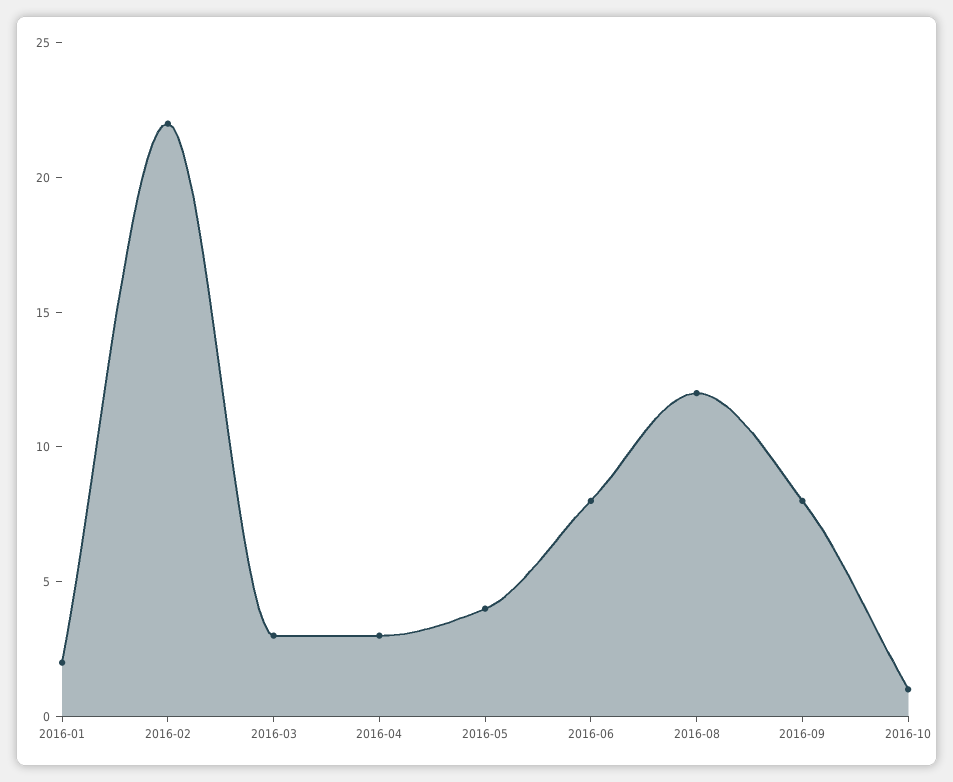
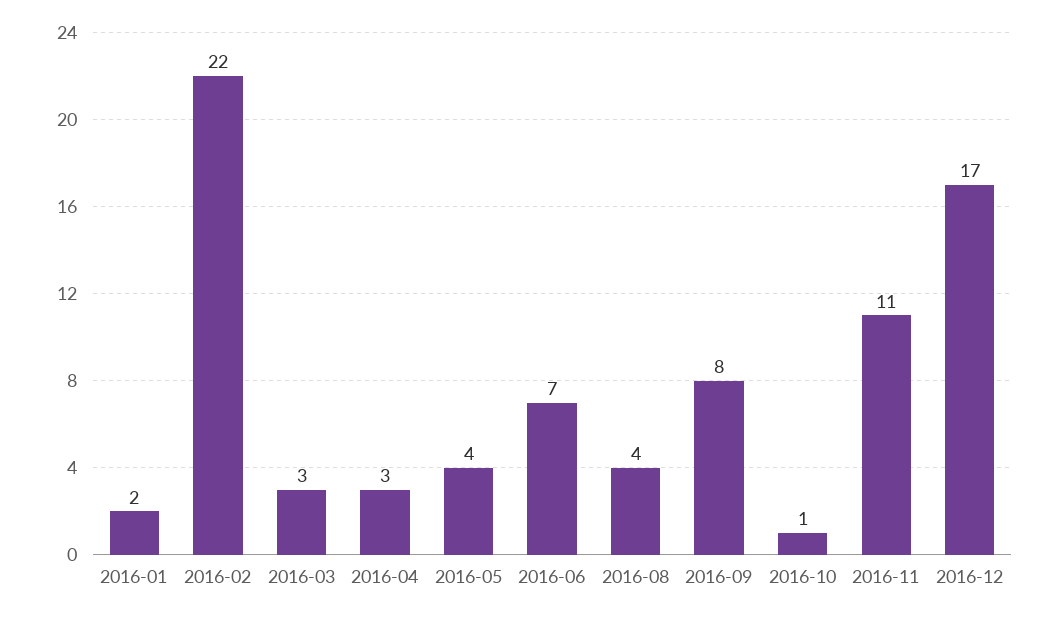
2016-06: 8 -> 7
2016-08: 12 -> 4
2016-11: none -> 11
2016-12: none -> 17

